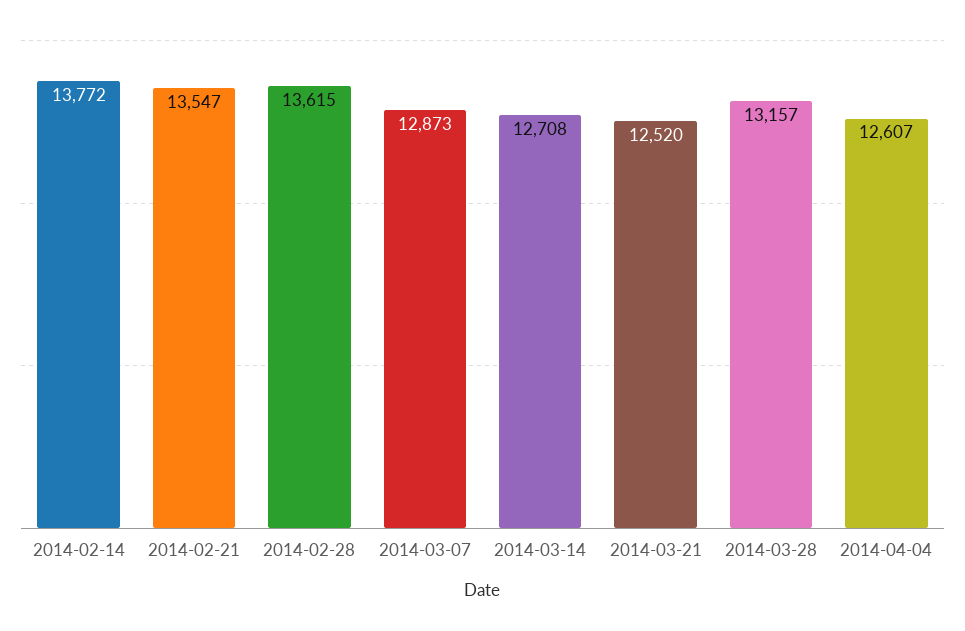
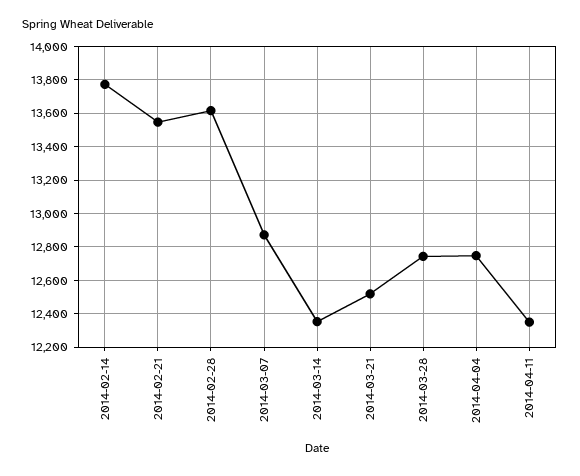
2014-03-14: 12708 -> 12350
2014-03-28: 13157 -> 12750
2014-04-04: 12607 -> 12750
2014-04-11: none -> 12350

